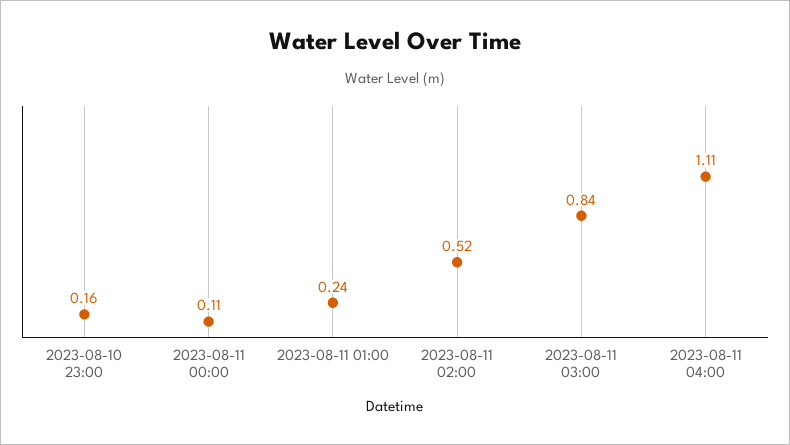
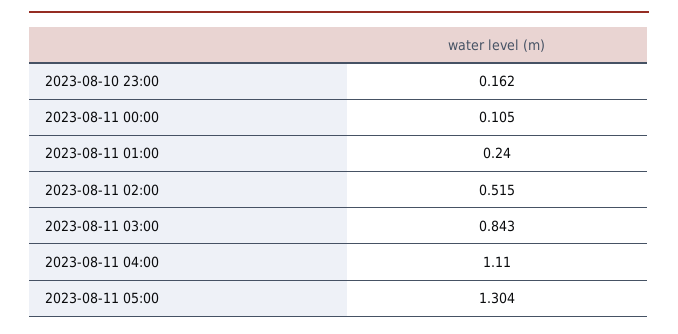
2023-08-11 05:00: none -> 1.304

